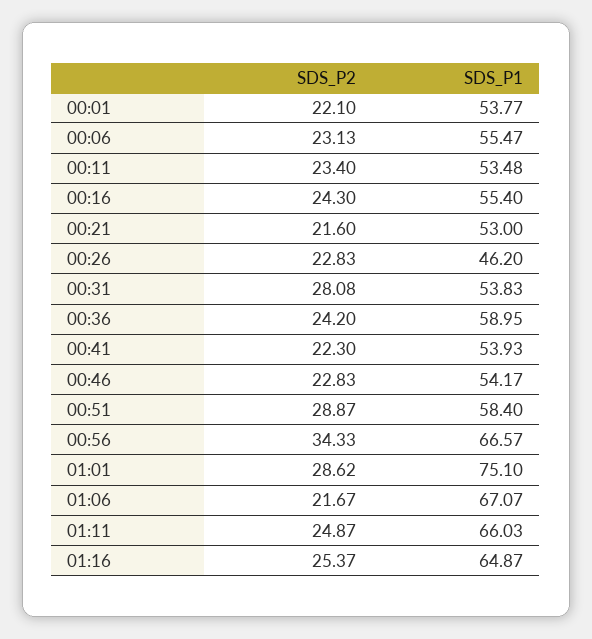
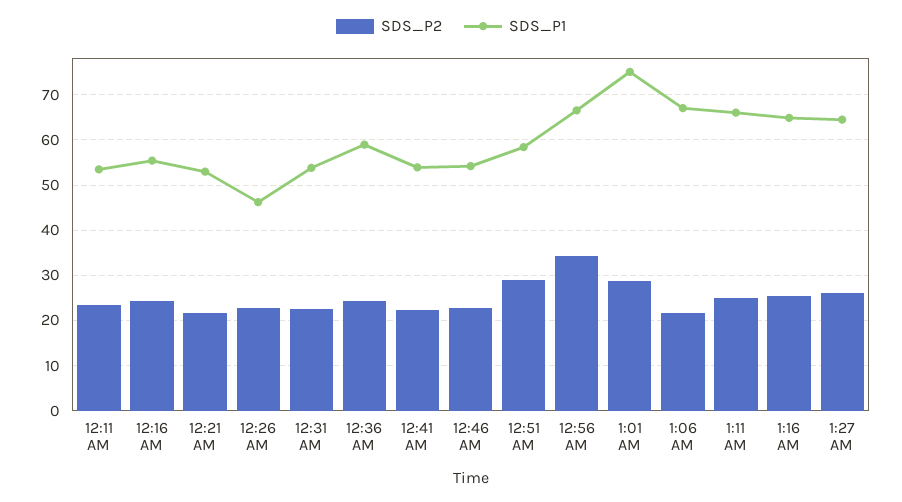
SDS_P2, 00:01: 22.1 -> none
SDS_P1, 00:01: 53.77 -> none
SDS_P2, 00:06: 23.13 -> none
SDS_P1, 00:06: 55.47 -> none
SDS_P2, 00:31: 28.08 -> 22
SDS_P2, 1:27 AM: none -> 26
SDS_P1, 1:27 AM: none -> 64

